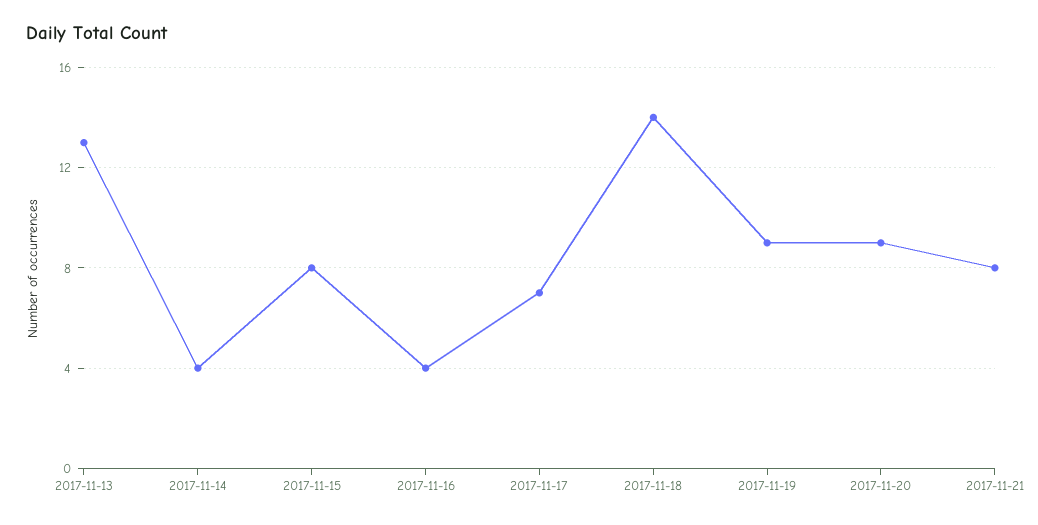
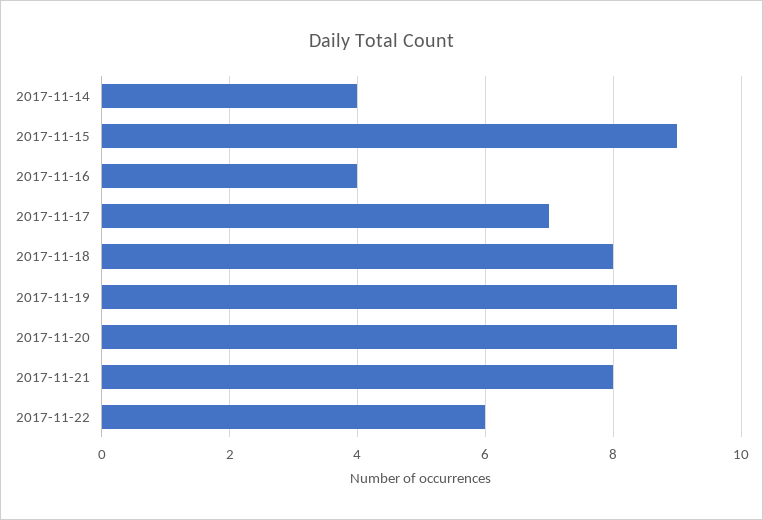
2017-11-13: 13 -> none
2017-11-15: 8 -> 9
2017-11-18: 14 -> 8
2017-11-22: none -> 6

